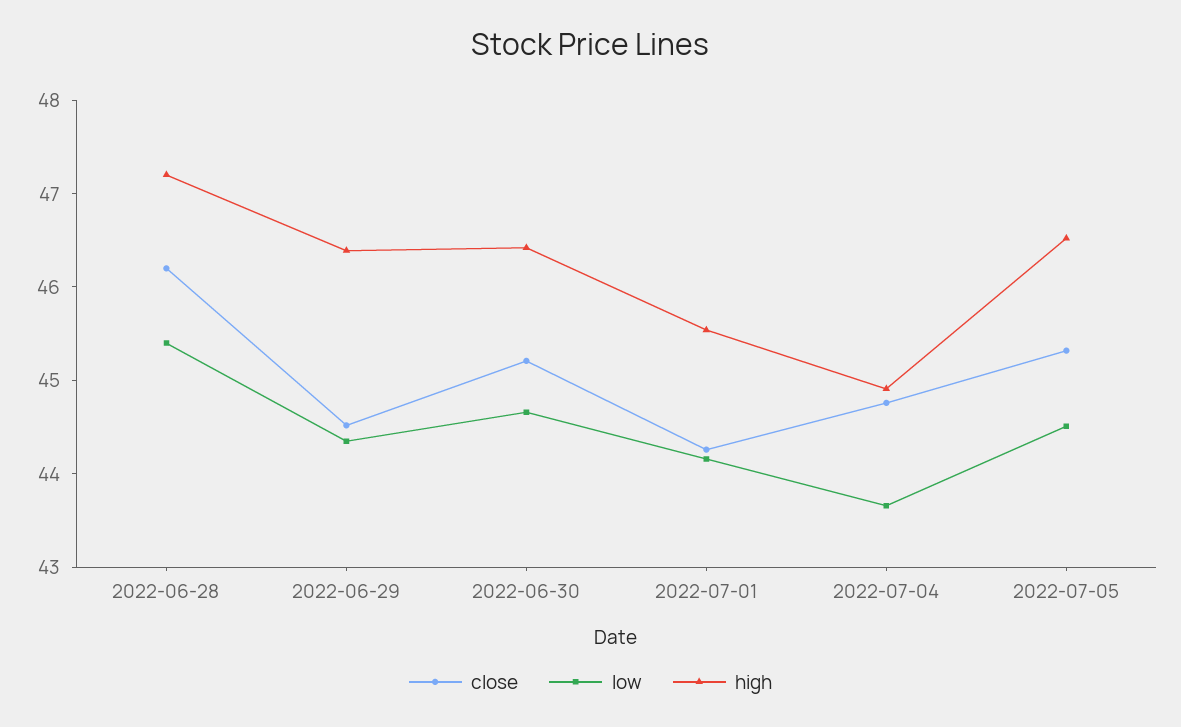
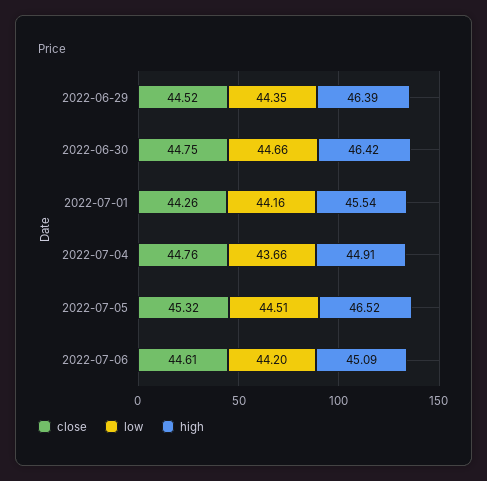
close, 2022-06-28: 46.2 -> none
low, 2022-06-28: 45.4 -> none
high, 2022-06-28: 47.2 -> none
close, 2022-06-30: 45.2 -> 44.75
close, 2022-07-06: none -> 44.61
low, 2022-07-06: none -> 44.2
high, 2022-07-06: none -> 45.09

